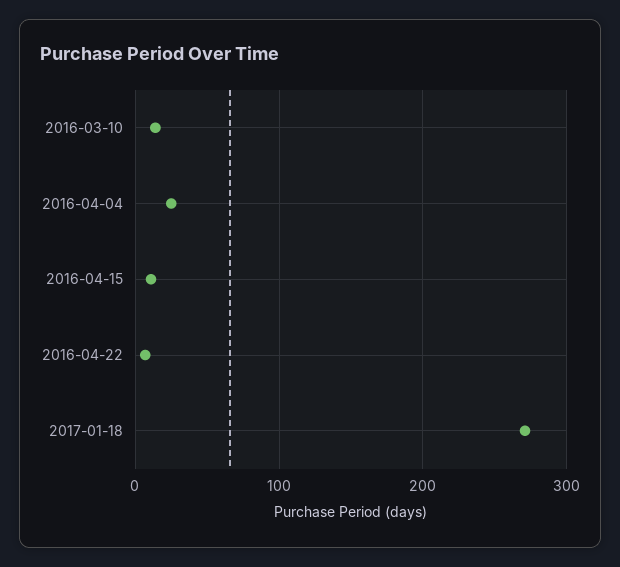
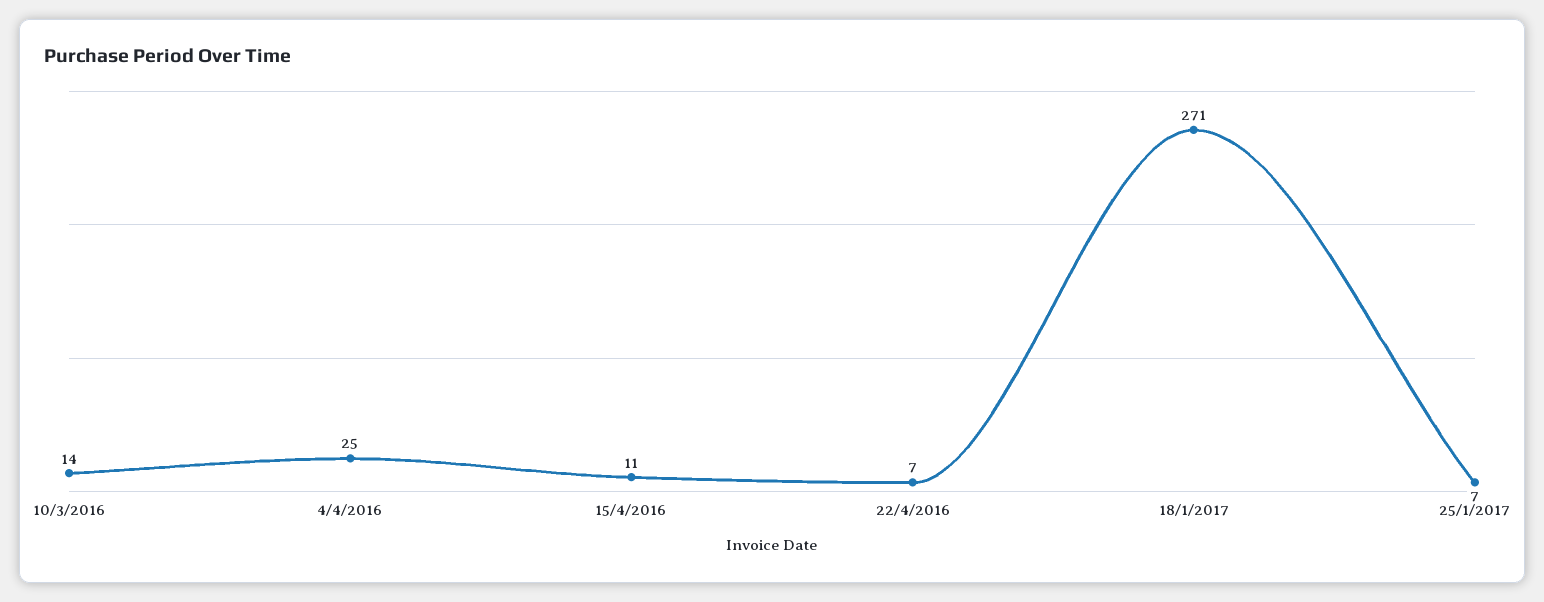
25/1/2017: none -> 7

